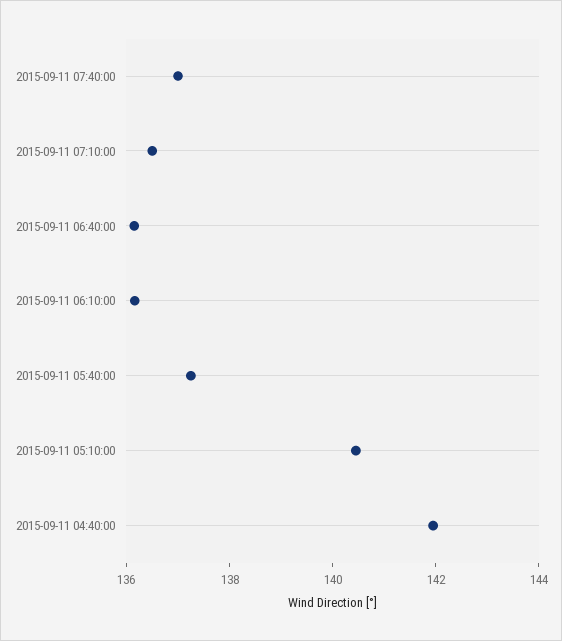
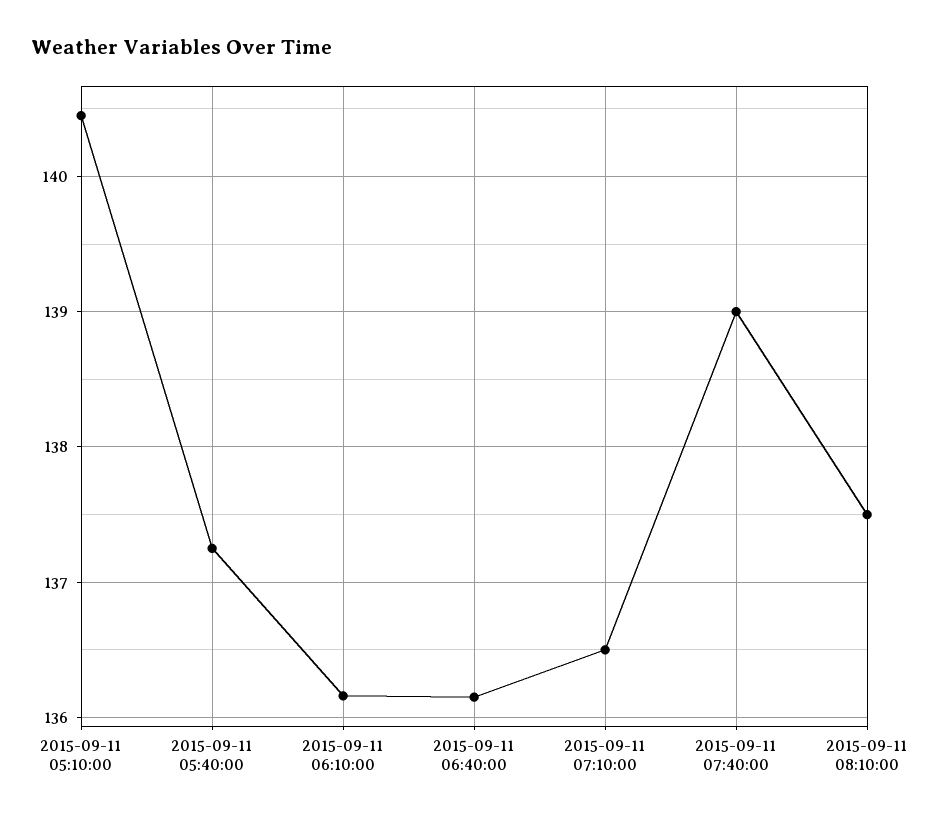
2015-09-11 07:40:00: 137 -> 139
2015-09-11 04:40:00: 142 -> none
2015-09-11 08:10:00: none -> 137.5

